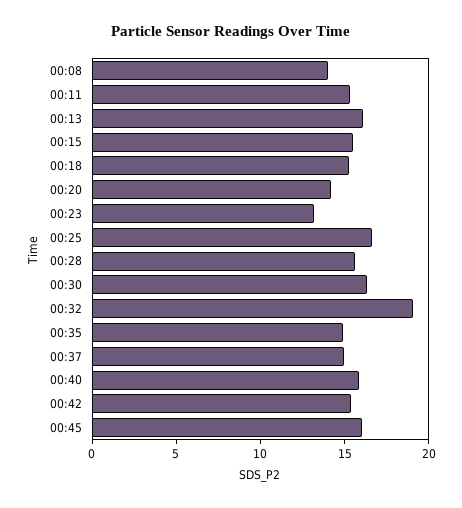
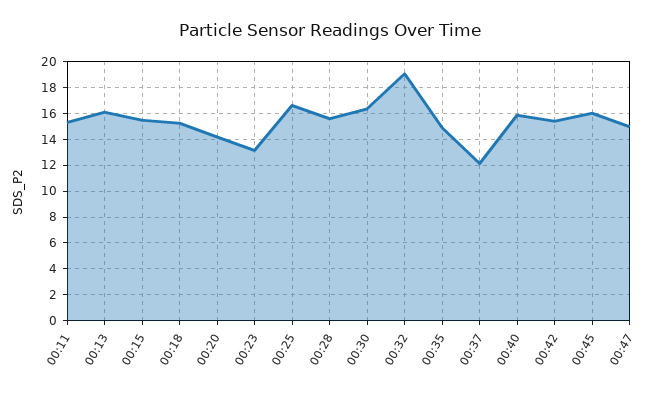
00:08: 14 -> none
00:37: 15 -> 12
00:47: none -> 15

